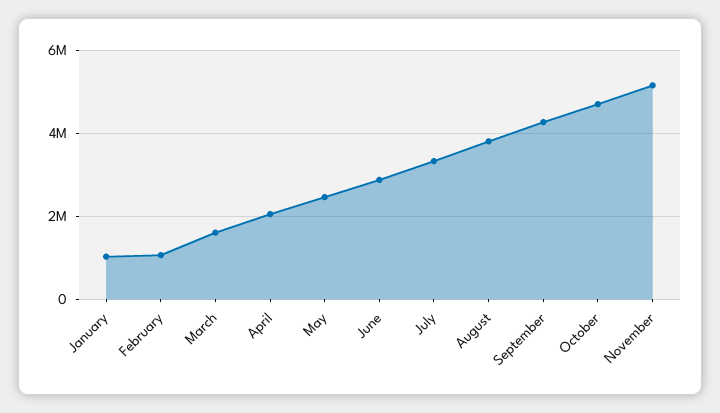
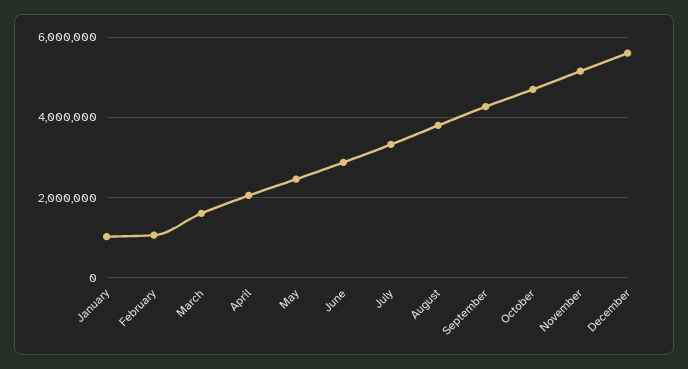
December: none -> 5600000

